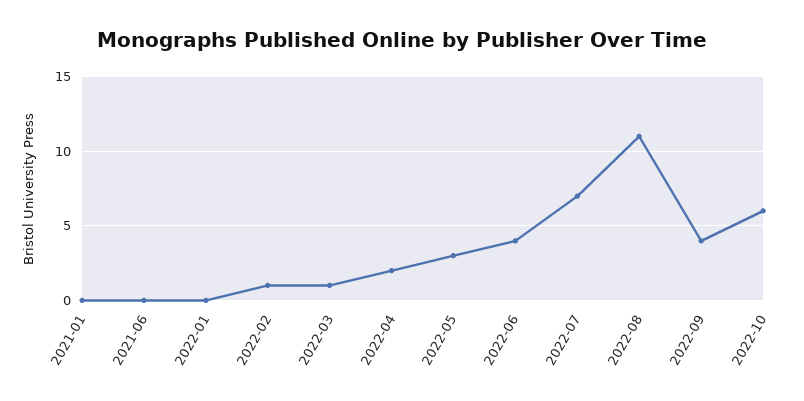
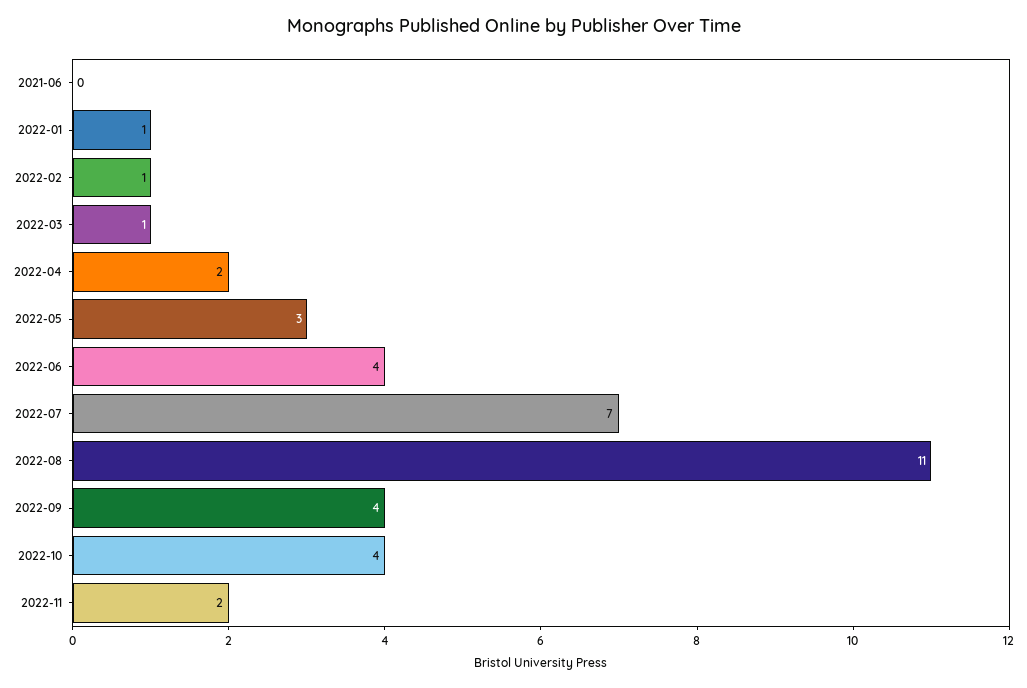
2021-01: 0 -> none
2022-01: 0 -> 1
2022-10: 6 -> 4
2022-11: none -> 2

